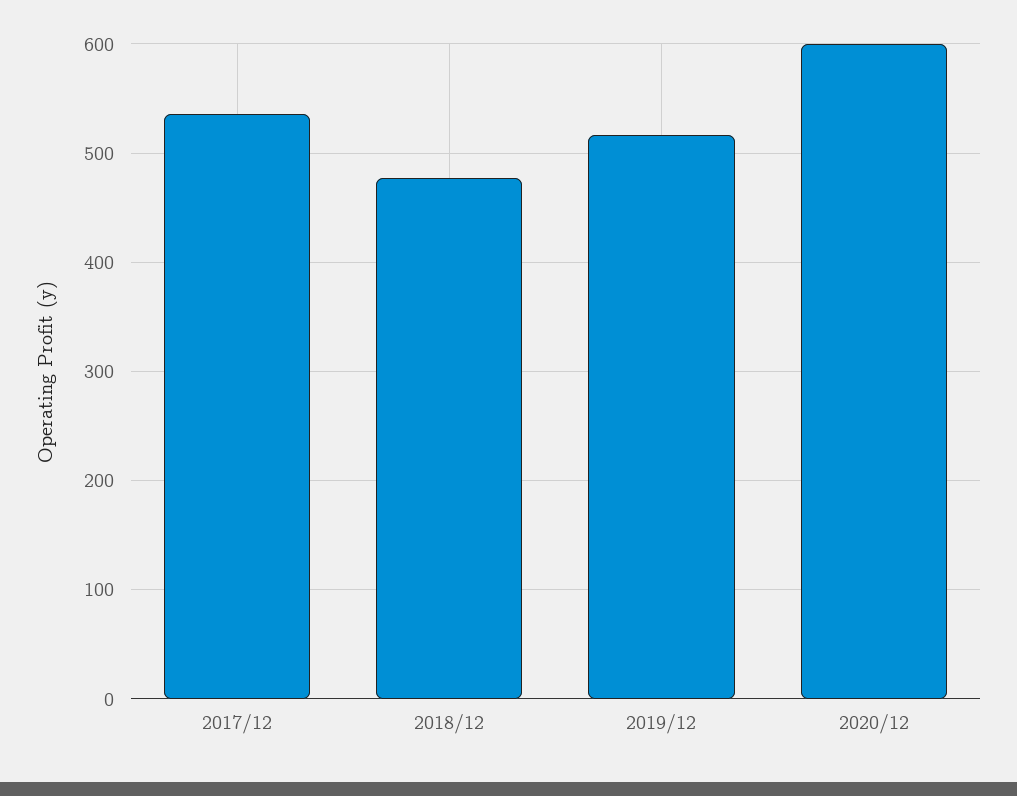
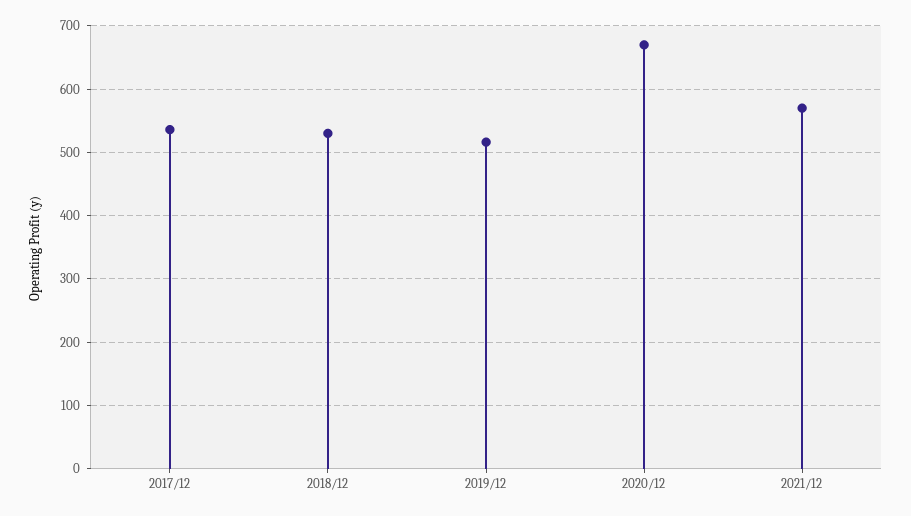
2018/12: 480 -> 530
2020/12: 600 -> 670
2021/12: none -> 570

